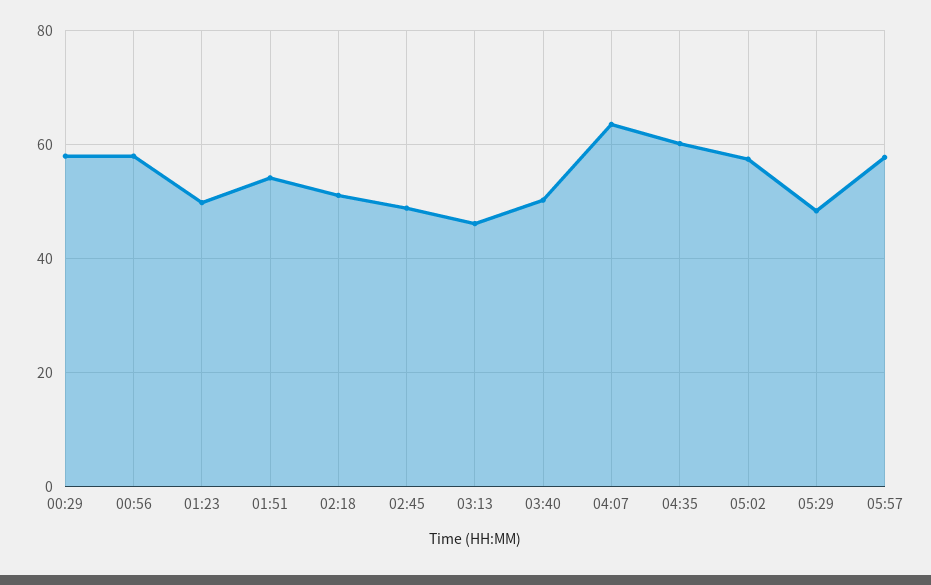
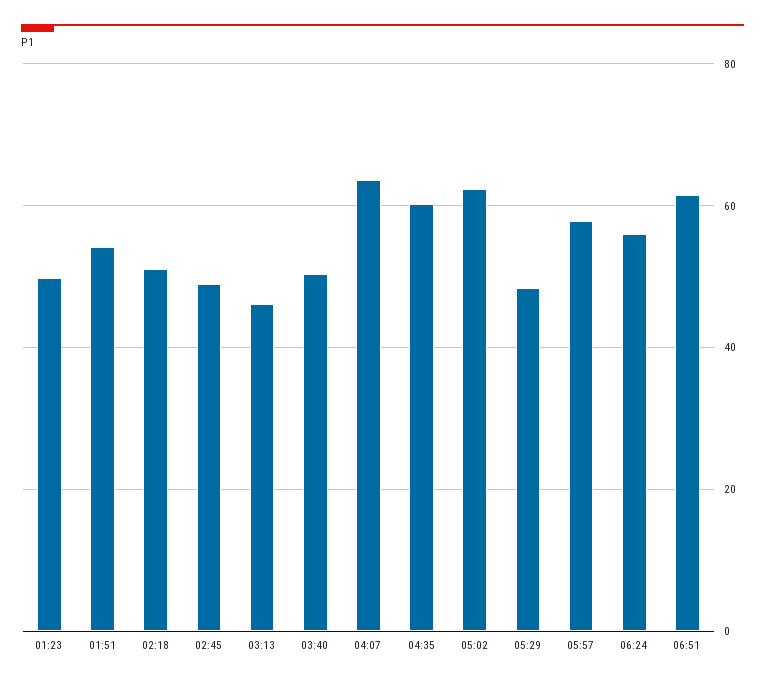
00:29: 58 -> none
00:56: 58 -> none
05:02: 58 -> 62
06:24: none -> 56
06:51: none -> 62

